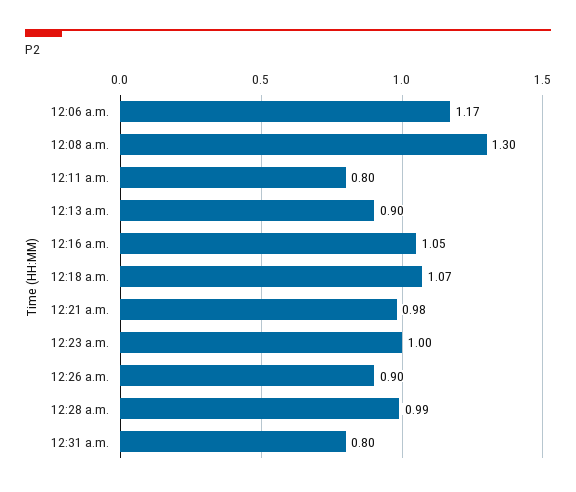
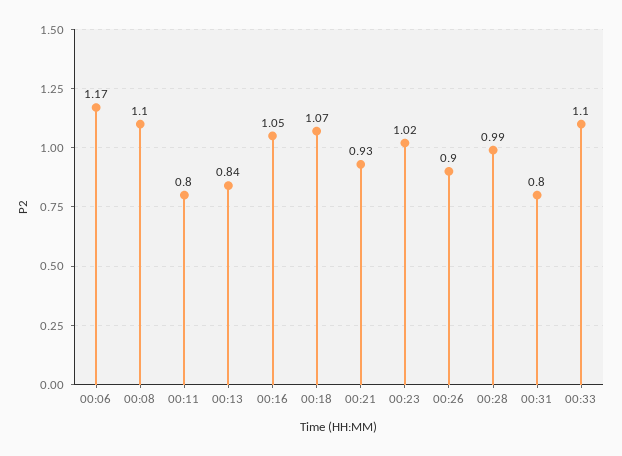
12:08 a.m.: 1.3 -> 1.1
12:13 a.m.: 0.9 -> 0.84
12:21 a.m.: 0.98 -> 0.93
12:23 a.m.: 1 -> 1.02
00:33: none -> 1.1

